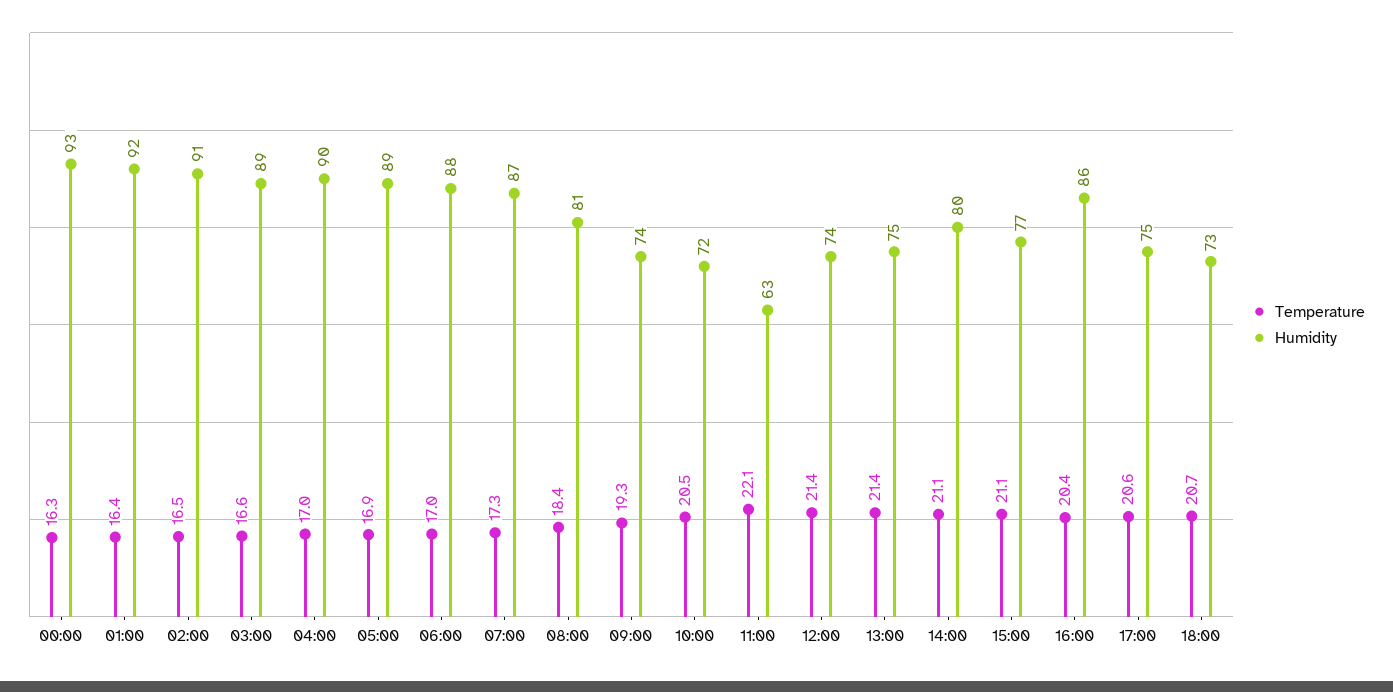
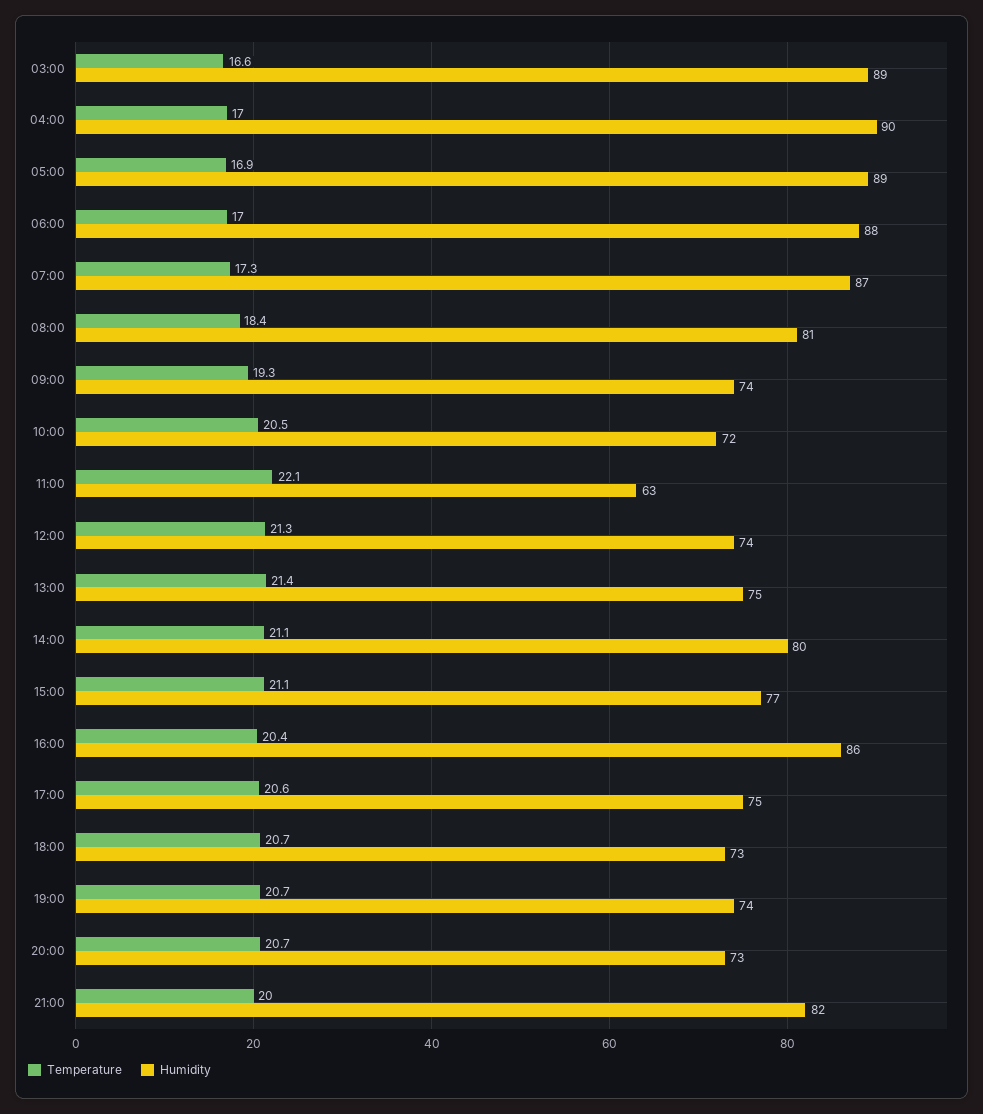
Temperature, 00:00: 16.3 -> none
Humidity, 00:00: 93 -> none
Temperature, 01:00: 16.4 -> none
Humidity, 01:00: 92 -> none
Temperature, 02:00: 16.5 -> none
Humidity, 02:00: 91 -> none
Temperature, 12:00: 21.4 -> 21.3
Temperature, 19:00: none -> 20.7
Humidity, 19:00: none -> 74
Temperature, 20:00: none -> 20.7
Humidity, 20:00: none -> 73
Temperature, 21:00: none -> 20
Humidity, 21:00: none -> 82

